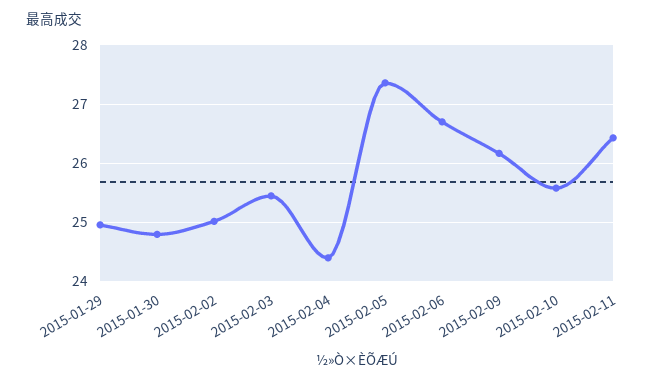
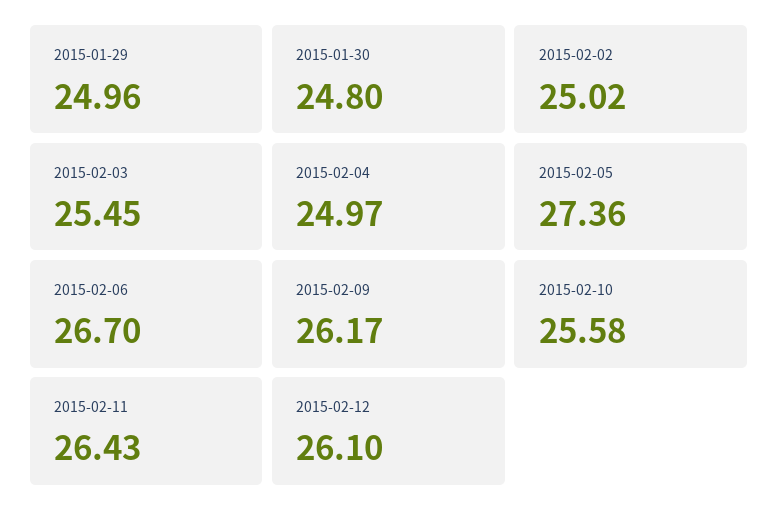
2015-02-04: 24.4 -> 24.97
2015-02-12: none -> 26.1

